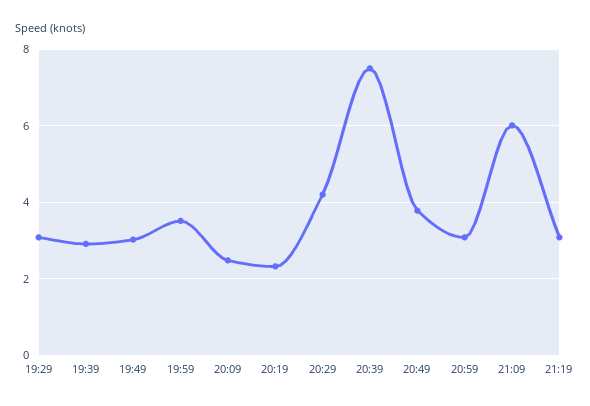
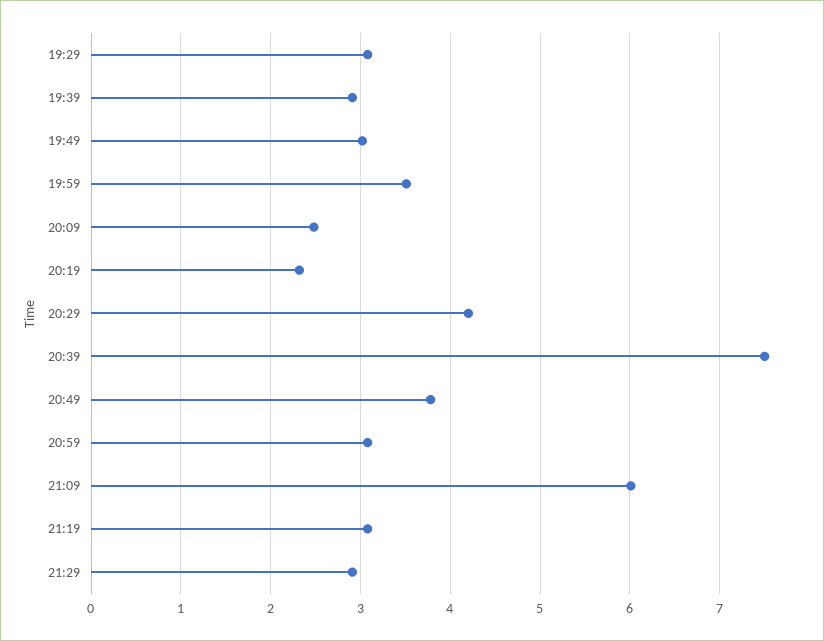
21:29: none -> 2.9

